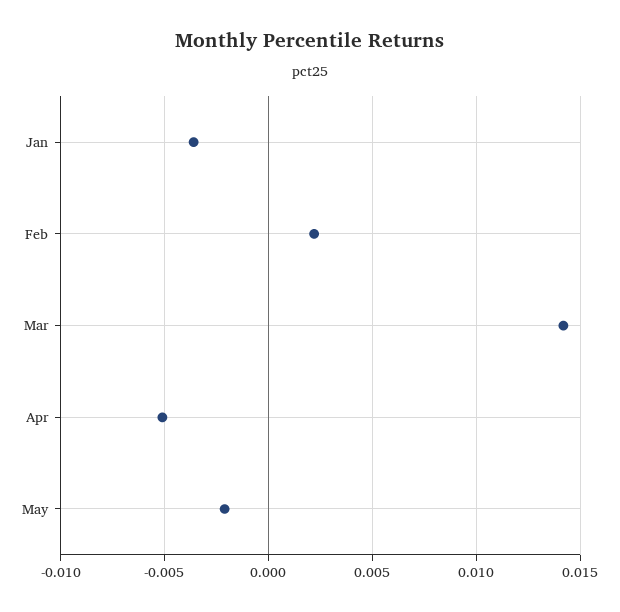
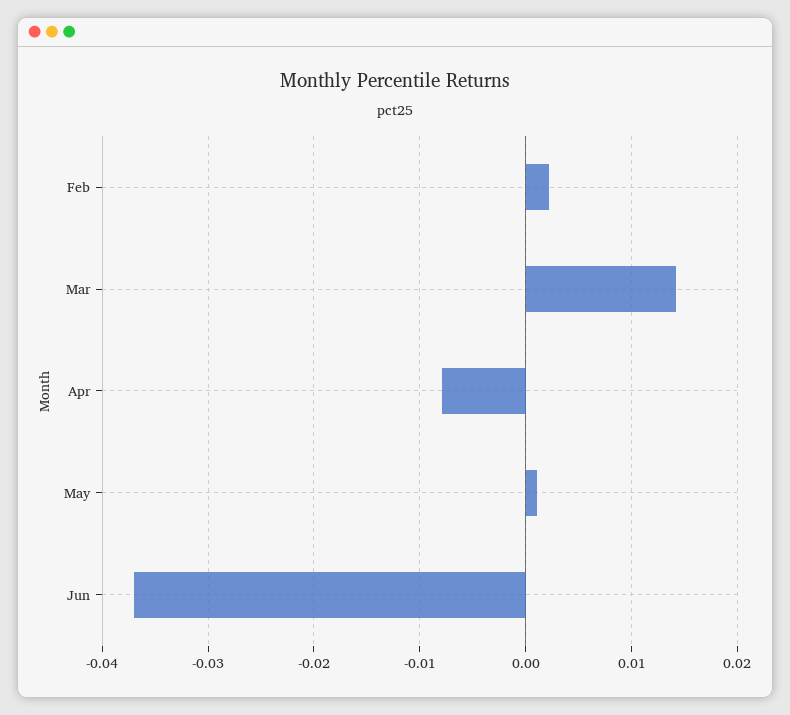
Jan: -0.0035 -> none
Apr: -0.005 -> -0.008
May: -0.002 -> 0.001
Jun: none -> -0.037

